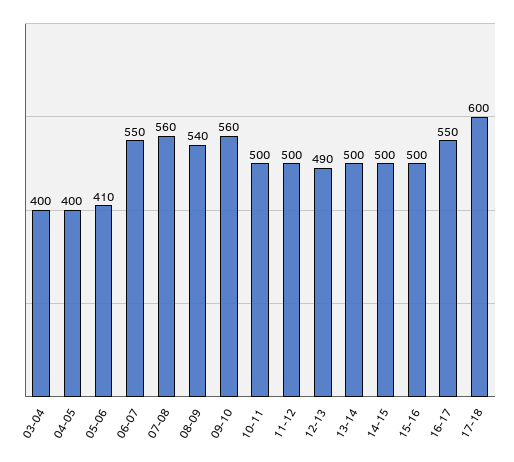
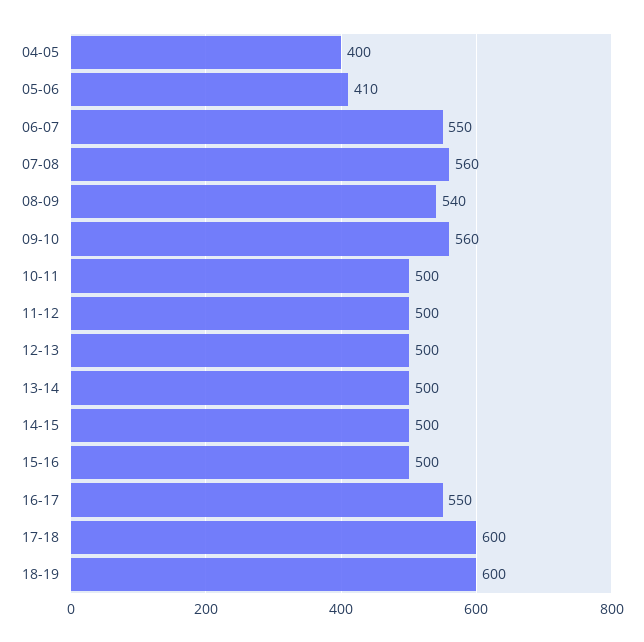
03-04: 400 -> none
12-13: 490 -> 500
18-19: none -> 600

